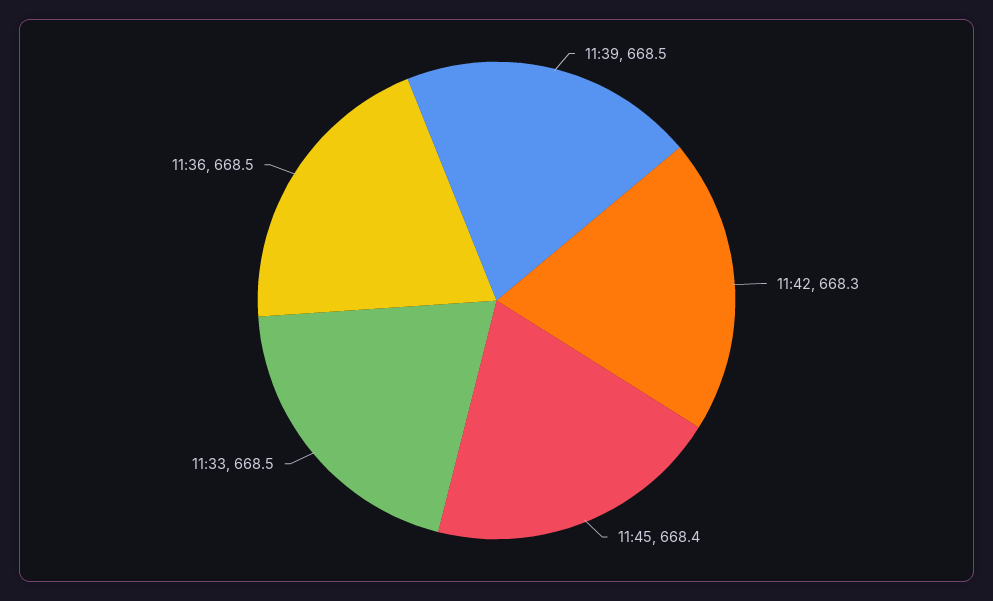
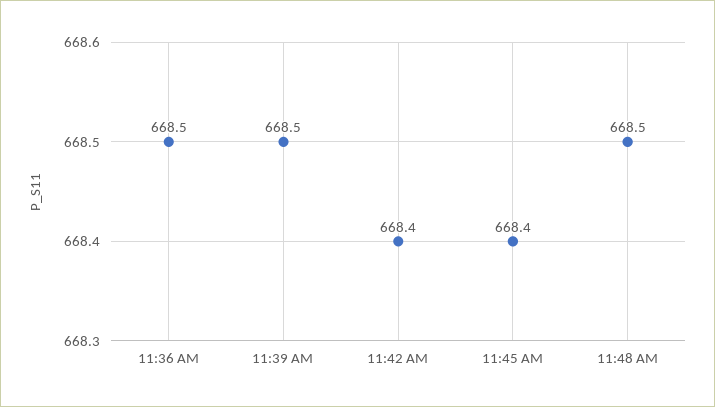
11:42: 668.3 -> 668.4
11:33: 668.5 -> none
11:48 AM: none -> 668.5

